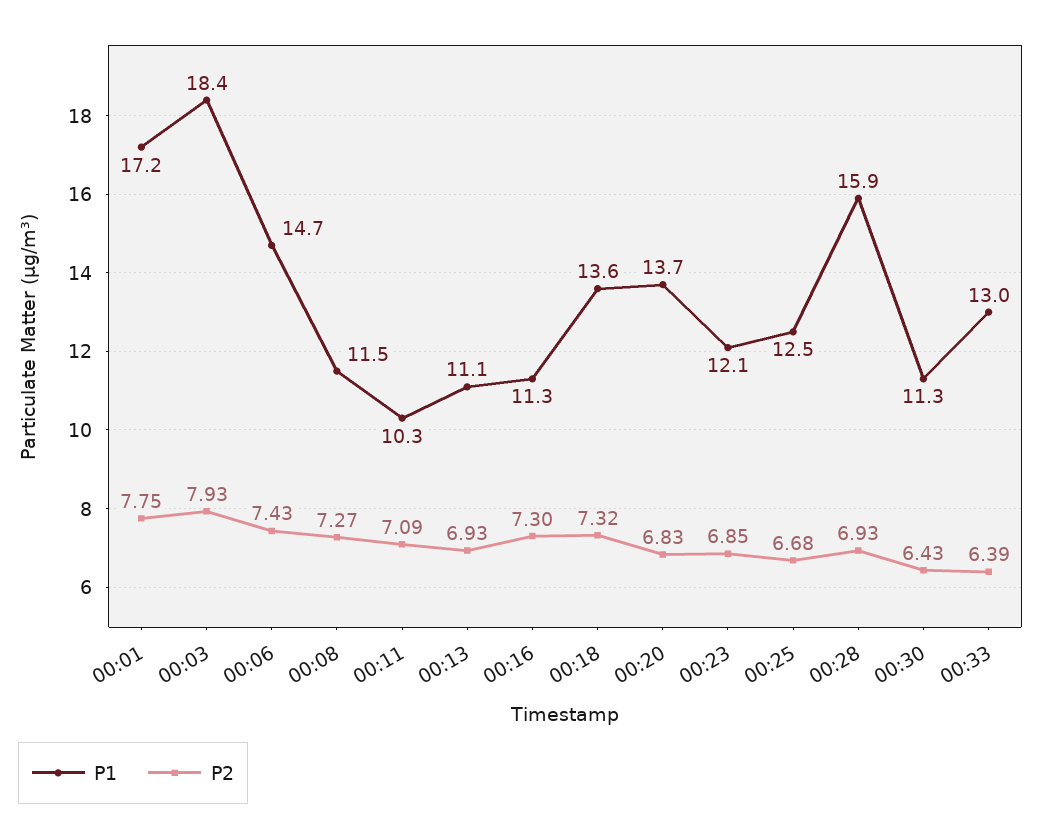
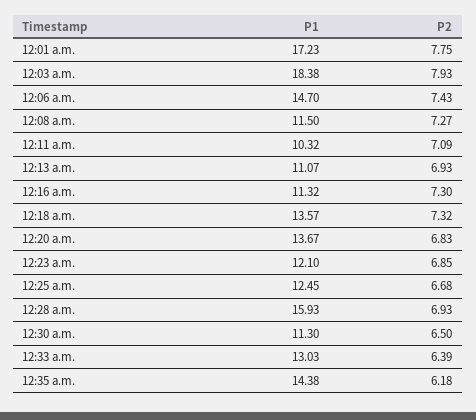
P2, 00:30: 6.43 -> 6.5
P1, 12:35 a.m.: none -> 14.38
P2, 12:35 a.m.: none -> 6.18

